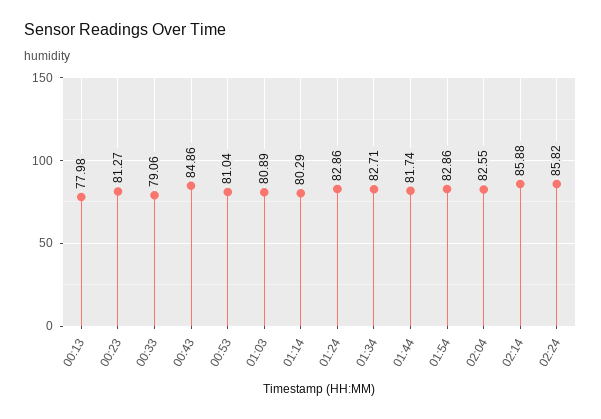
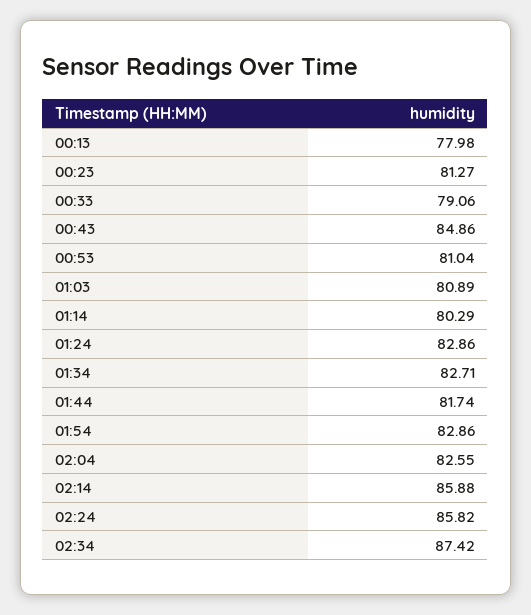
02:34: none -> 87.42

